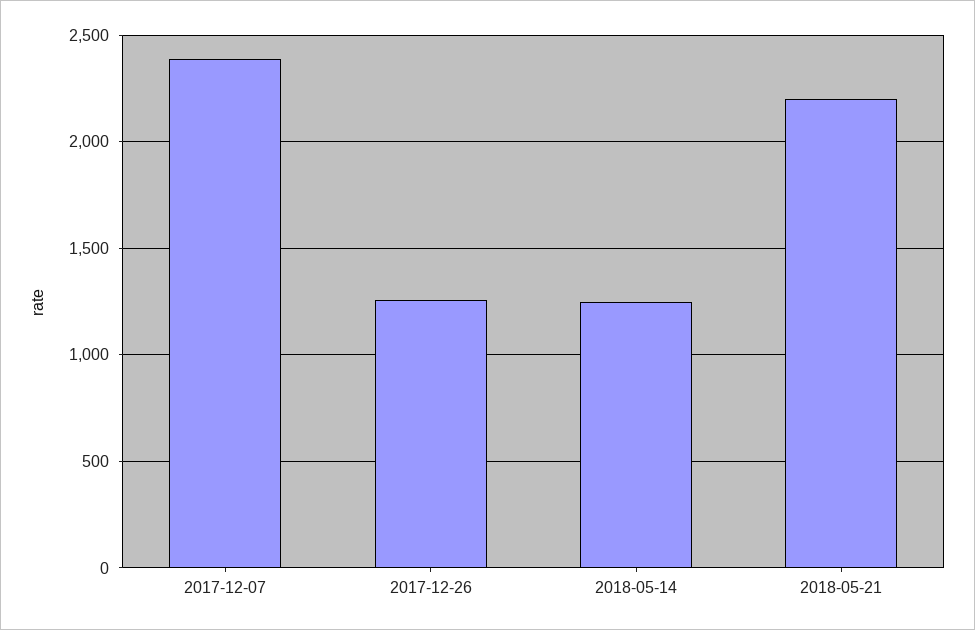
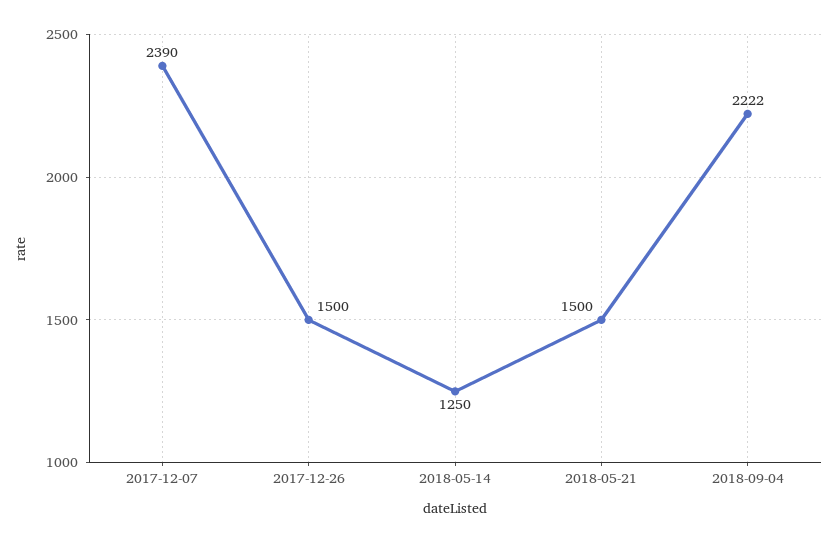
2017-12-26: 1250 -> 1500
2018-05-21: 2200 -> 1500
2018-09-04: none -> 2222

